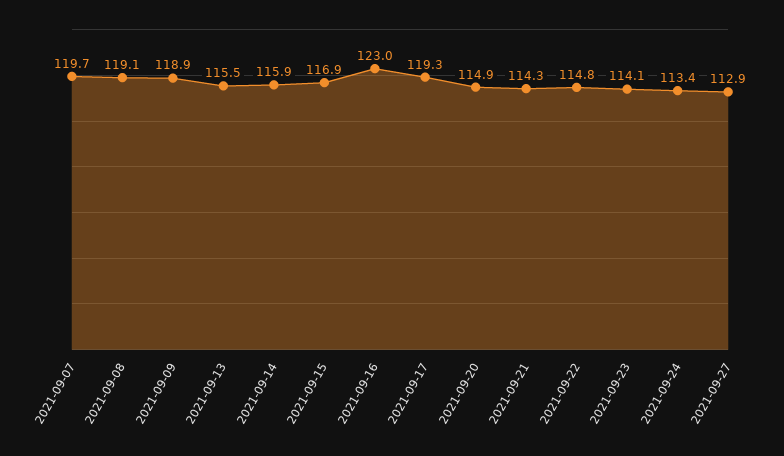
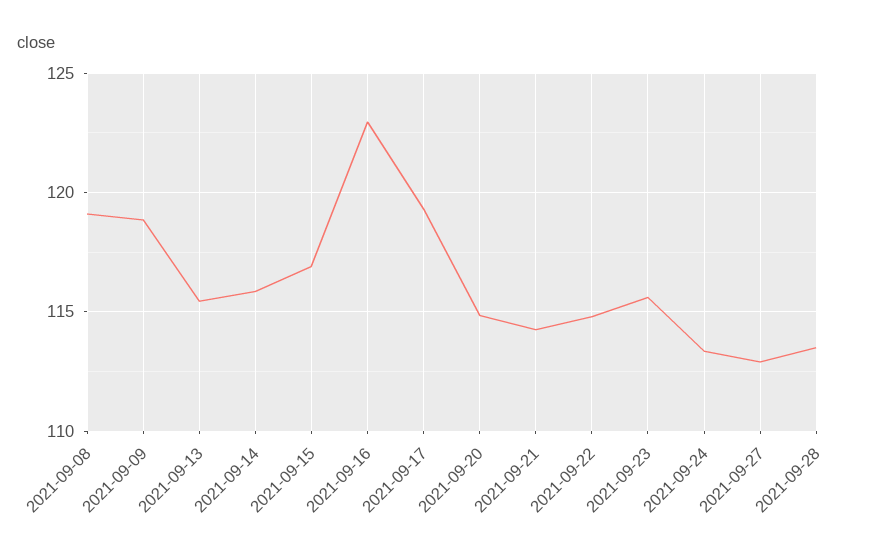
2021-09-07: 119.7 -> none
2021-09-23: 114.1 -> 115.5
2021-09-28: none -> 113.5

